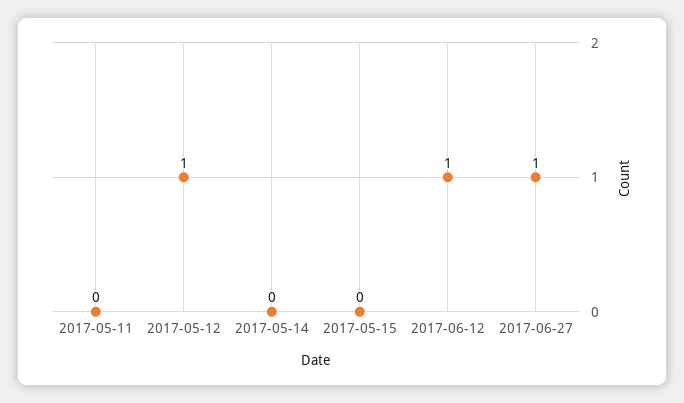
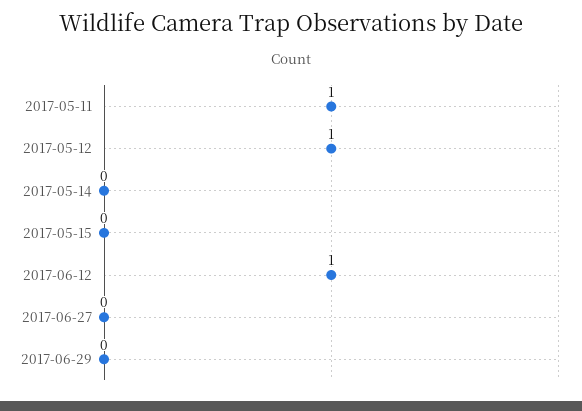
2017-05-11: 0 -> 1
2017-06-27: 1 -> 0
2017-06-29: none -> 0

